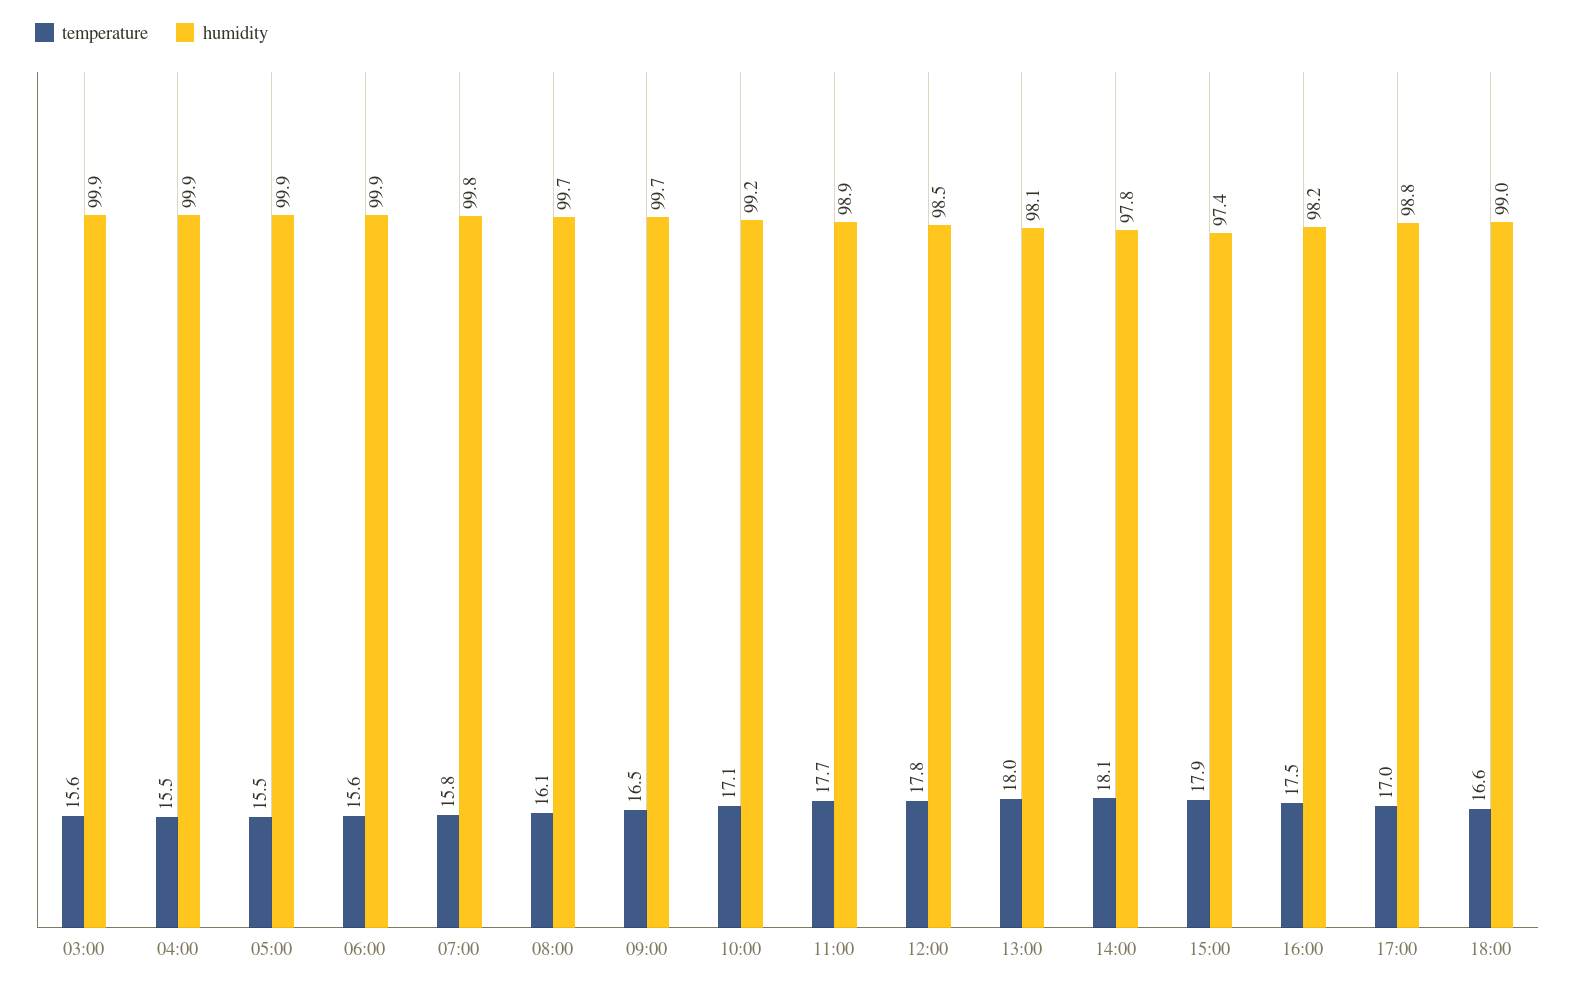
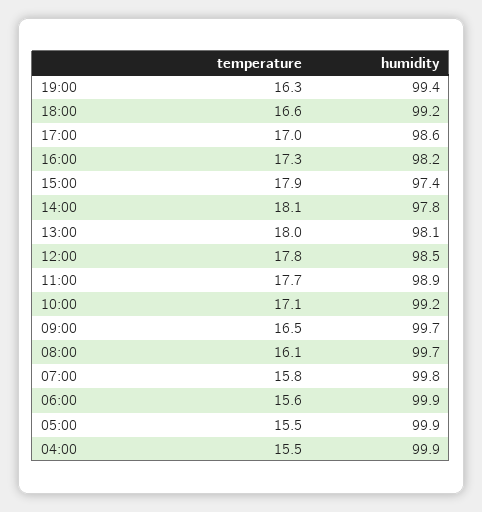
temperature, 03:00: 15.6 -> none
humidity, 03:00: 99.9 -> none
temperature, 16:00: 17.5 -> 17.3
humidity, 17:00: 98.8 -> 98.6
humidity, 18:00: 99 -> 99.2
temperature, 19:00: none -> 16.3
humidity, 19:00: none -> 99.4

